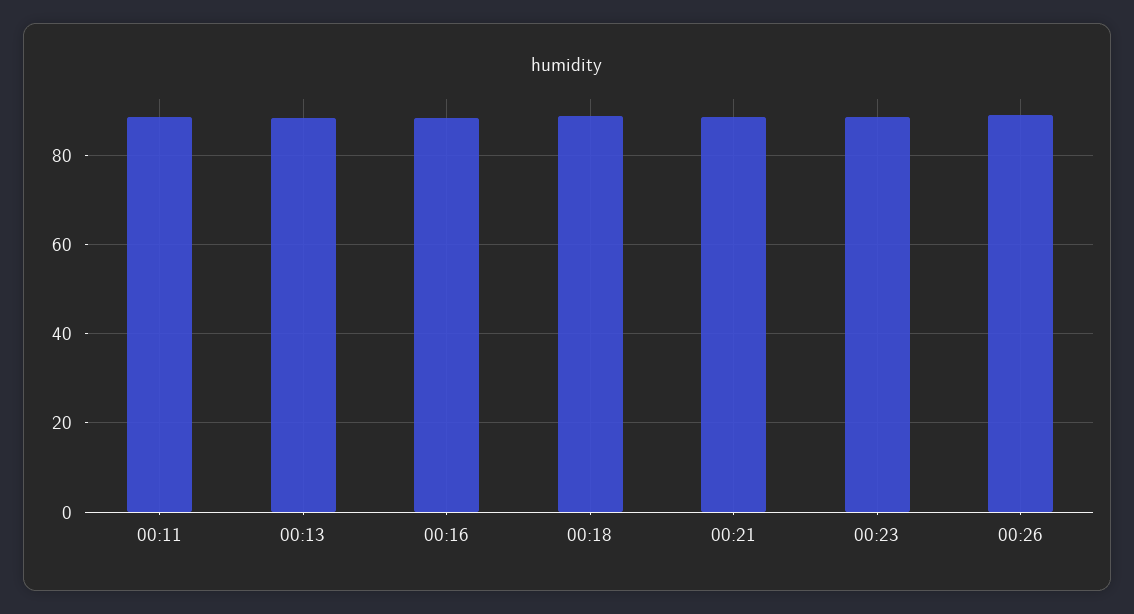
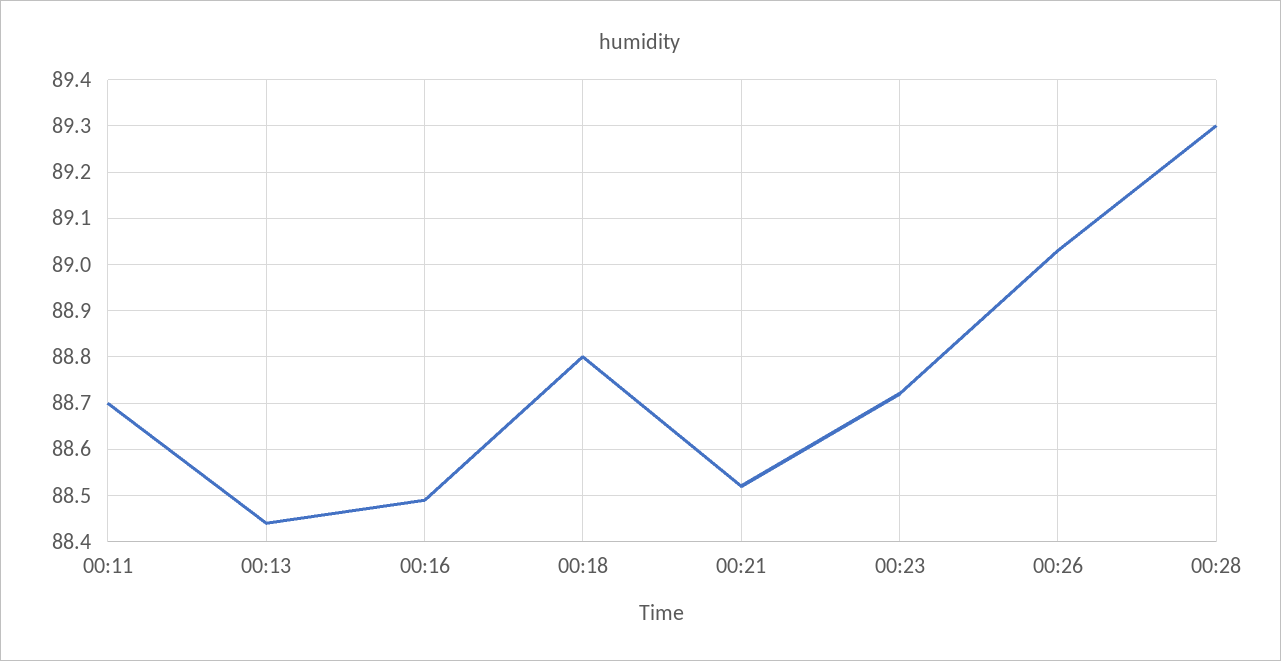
00:28: none -> 89.3

